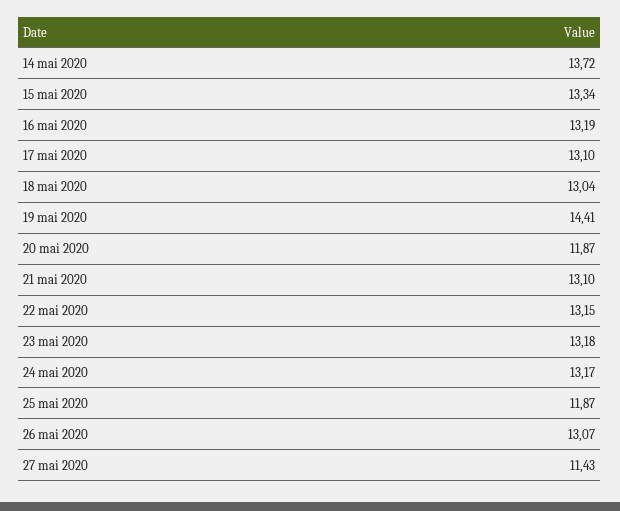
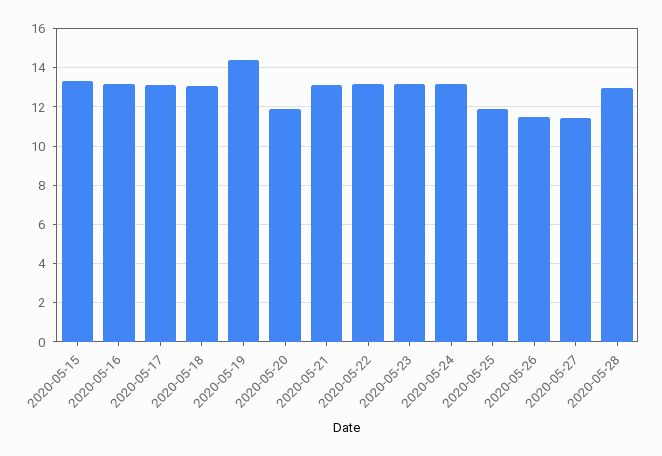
14 mai 2020: 13.72 -> none
26 mai 2020: 13.07 -> 11.5
2020-05-28: none -> 13

